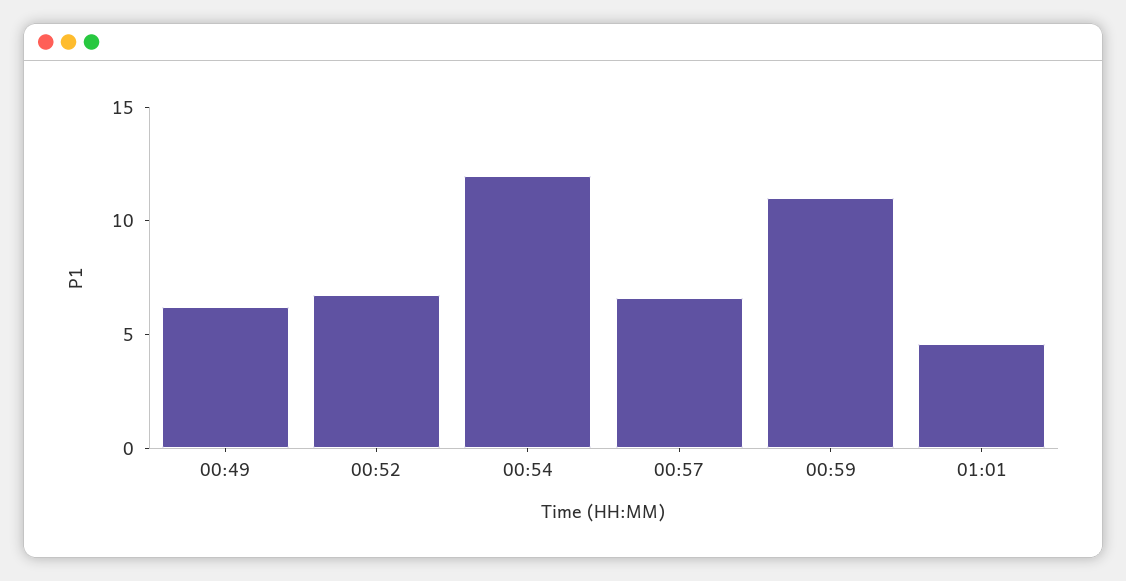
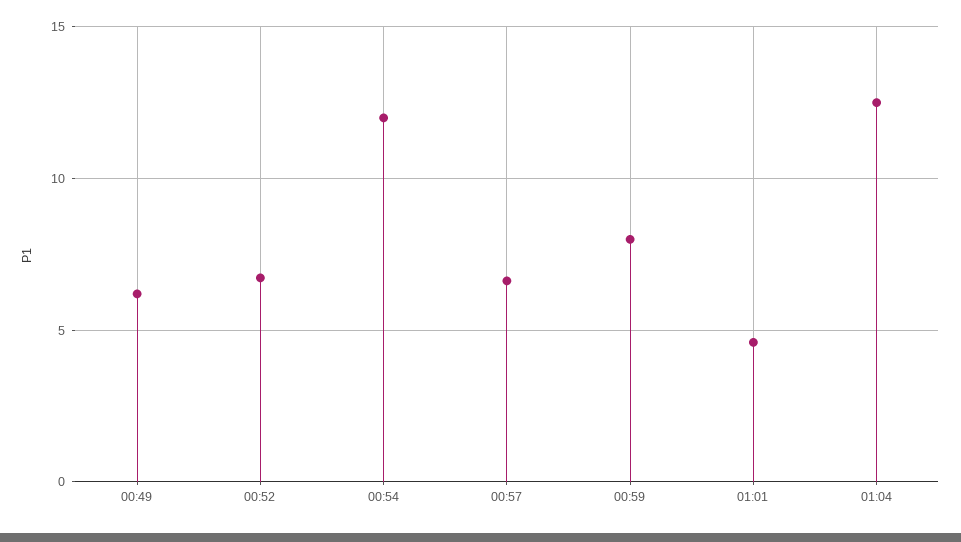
00:59: 11 -> 8
01:04: none -> 12.5

